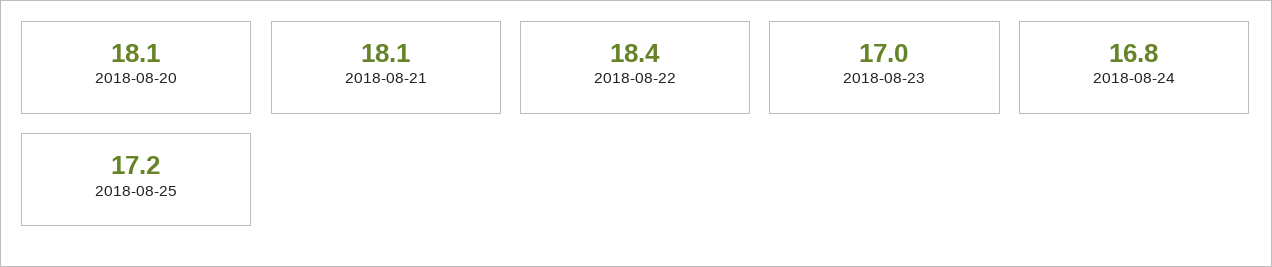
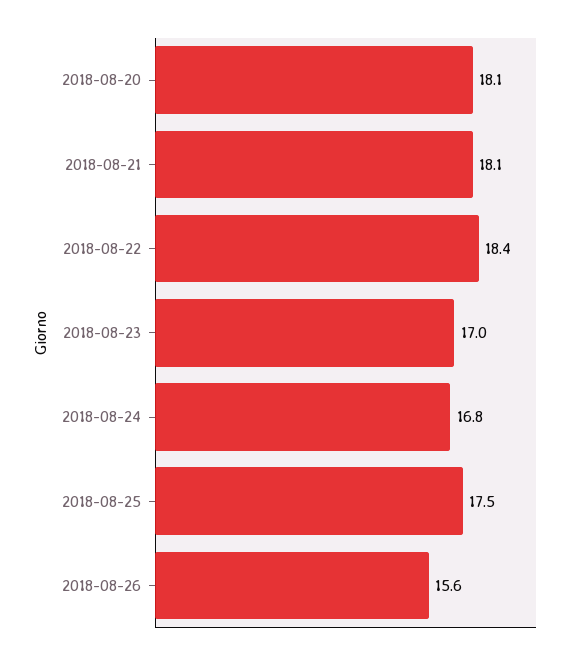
2018-08-25: 17.2 -> 17.5
2018-08-26: none -> 15.6

